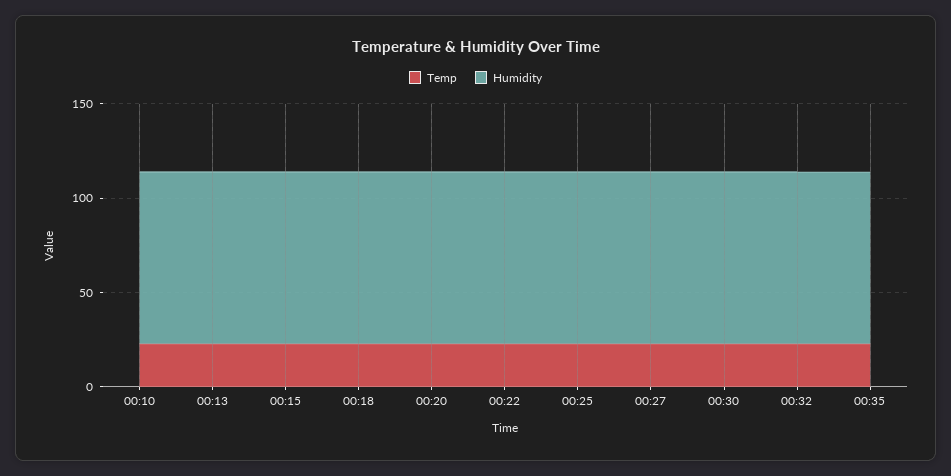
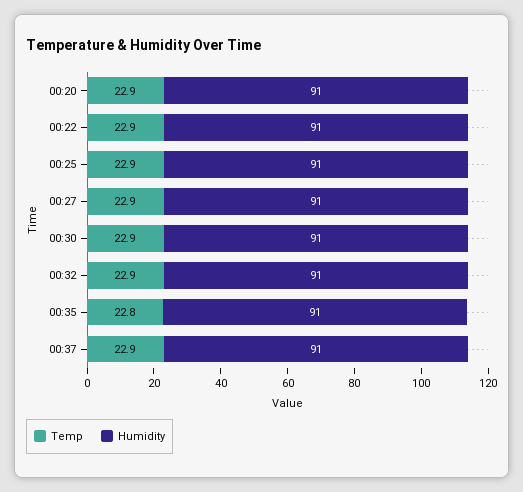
Temp, 00:10: 20 -> none
Humidity, 00:10: 90 -> none
Temp, 00:13: 20 -> none
Humidity, 00:13: 90 -> none
Temp, 00:15: 20 -> none
Humidity, 00:15: 90 -> none
Temp, 00:18: 20 -> none
Humidity, 00:18: 90 -> none
Temp, 00:37: none -> 22.9
Humidity, 00:37: none -> 91

